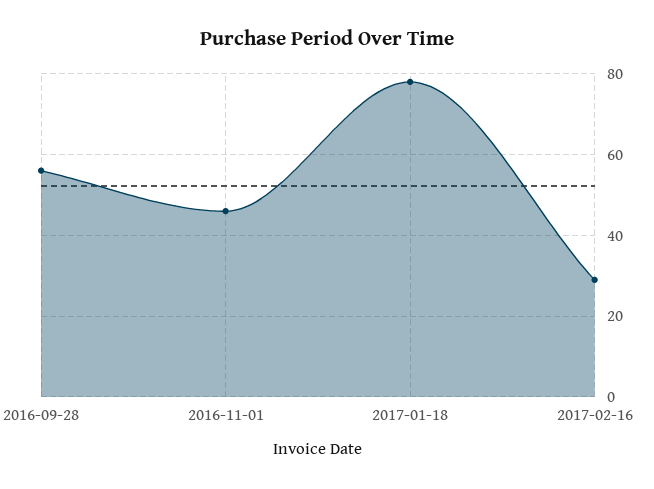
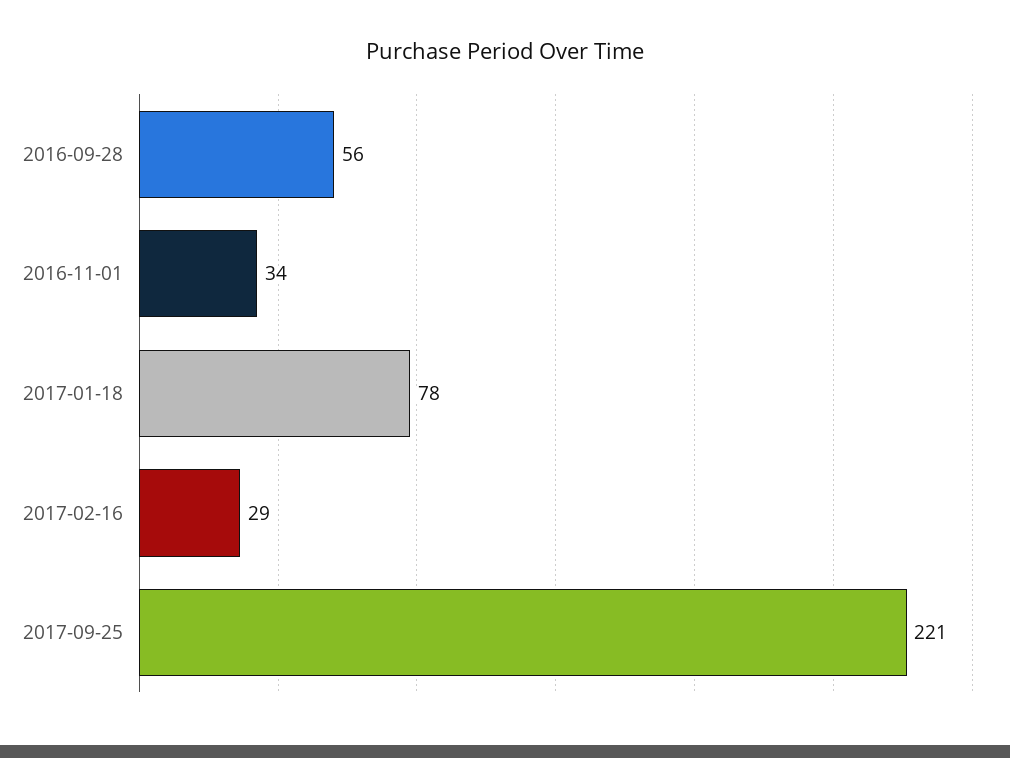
2016-11-01: 45 -> 34
2017-09-25: none -> 221

